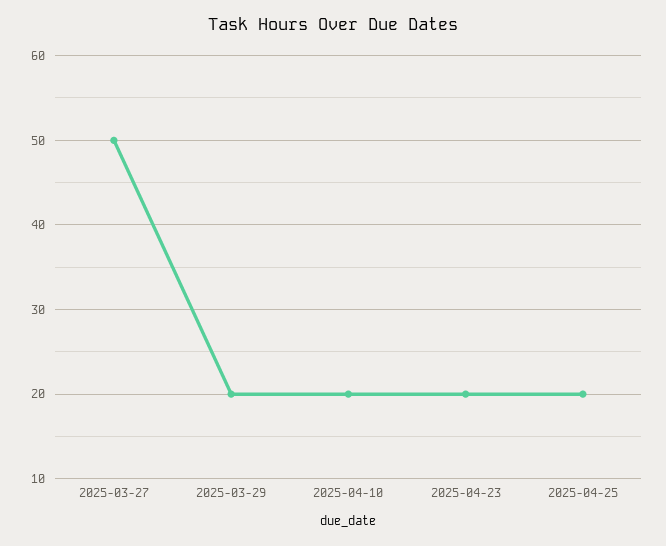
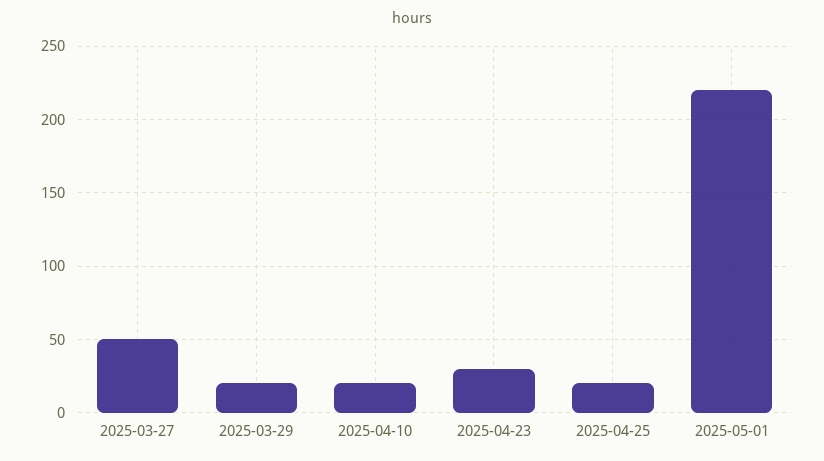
2025-04-23: 20 -> 30
2025-05-01: none -> 220

